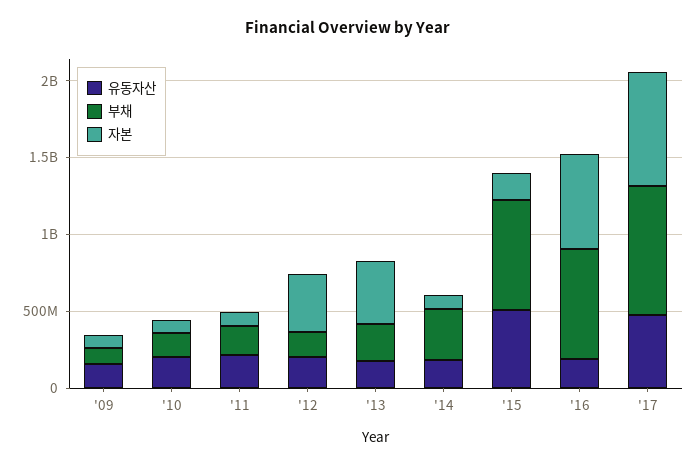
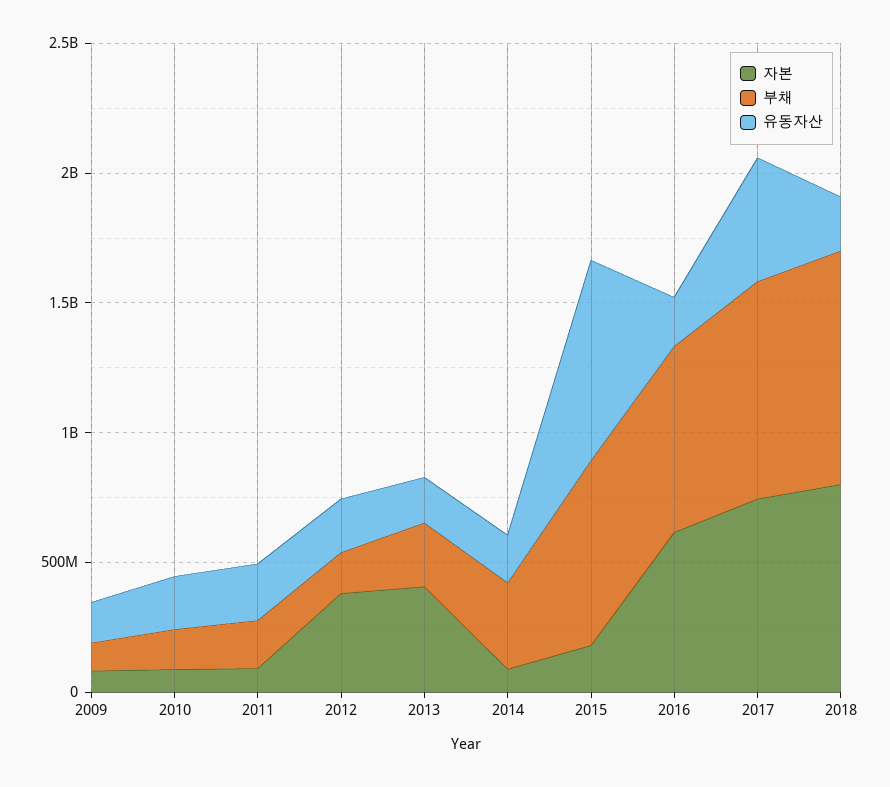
유동자산, '15: 500000000 -> 800000000
자본, 2018: none -> 800000000
부채, 2018: none -> 900000000
유동자산, 2018: none -> 200000000

